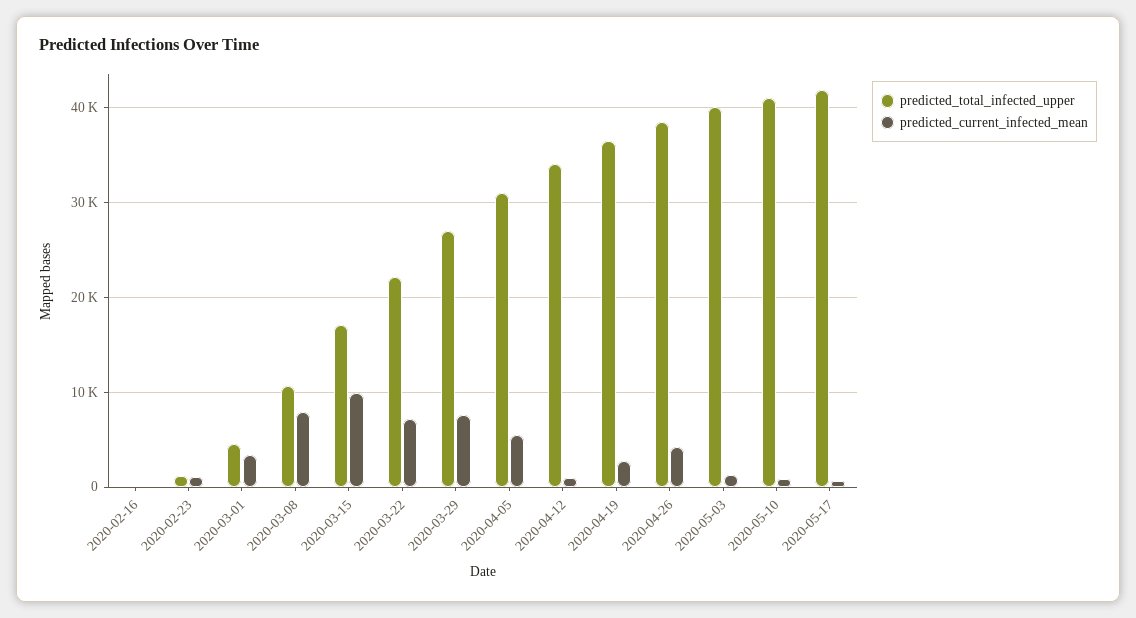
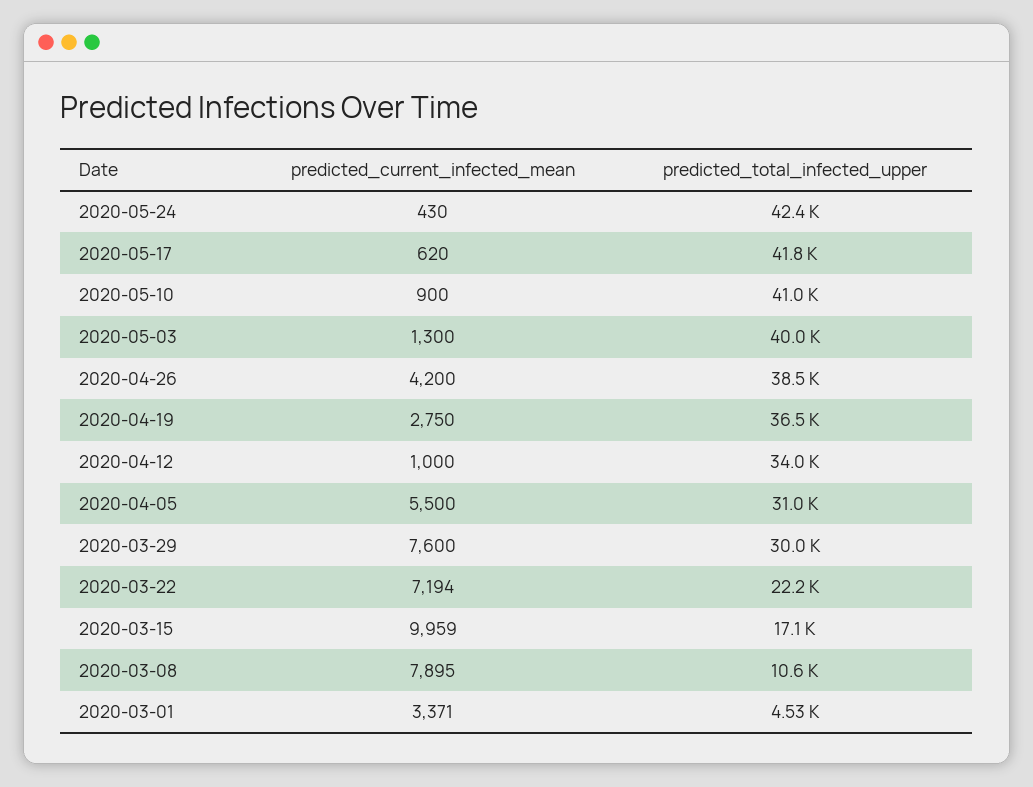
predicted_total_infected_upper, 2020-02-16: 0 -> none
predicted_current_infected_mean, 2020-02-16: 0 -> none
predicted_total_infected_upper, 2020-02-23: 1000 -> none
predicted_current_infected_mean, 2020-02-23: 1000 -> none
predicted_total_infected_upper, 2020-03-29: 27000 -> 30000
predicted_current_infected_mean, 2020-05-24: none -> 430
predicted_total_infected_upper, 2020-05-24: none -> 42400

